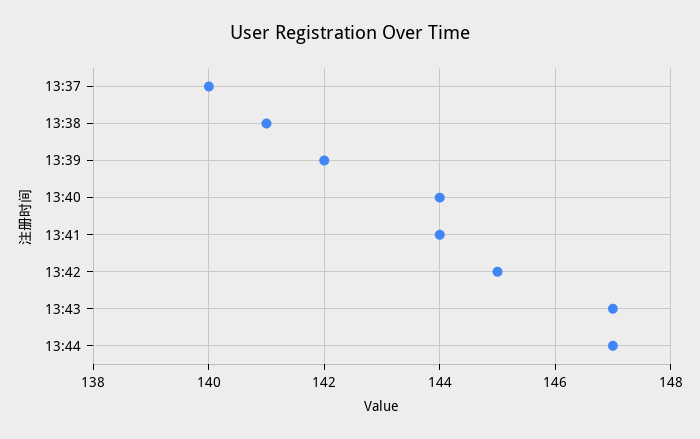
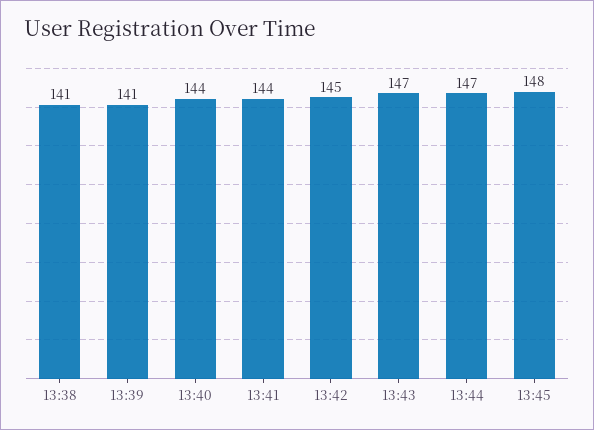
13:37: 140 -> none
13:39: 142 -> 141
13:45: none -> 148

